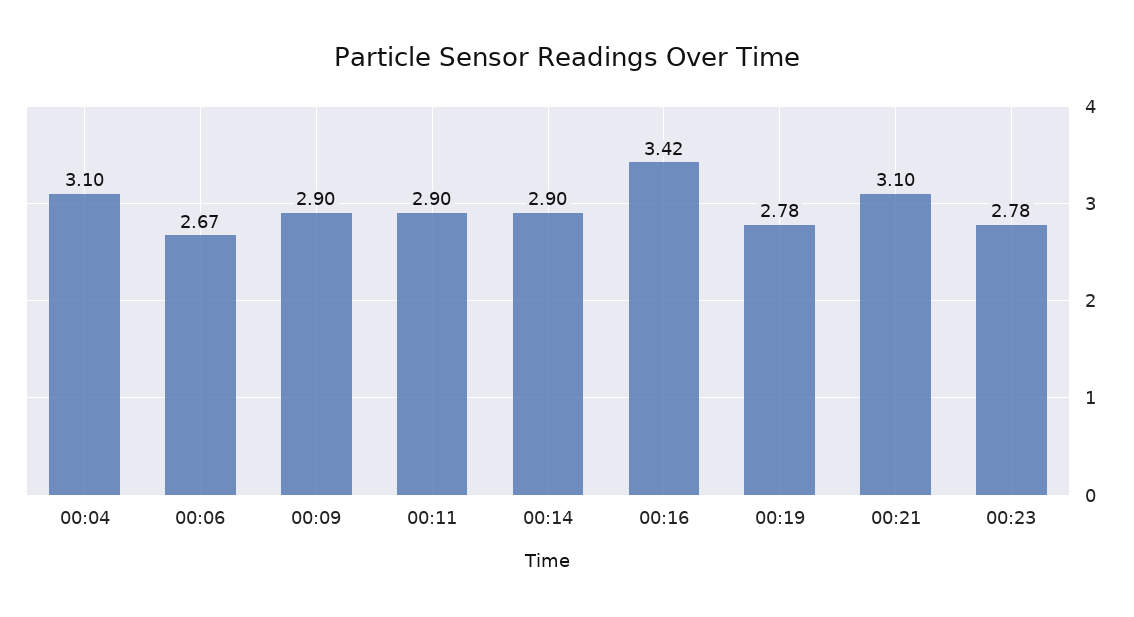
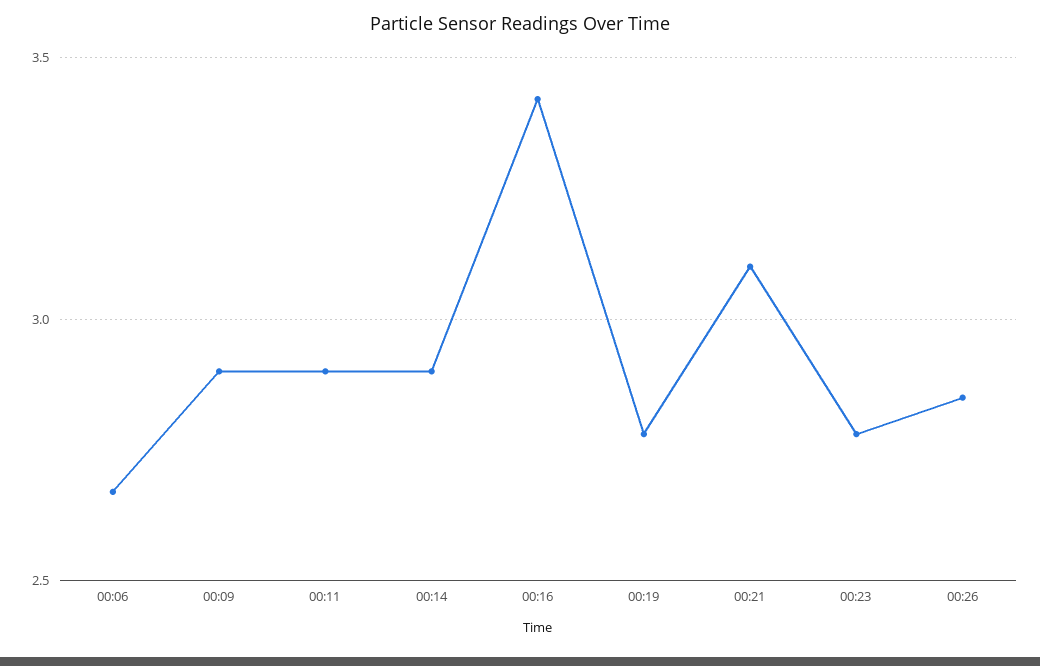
00:04: 3.1 -> none
00:26: none -> 2.85

